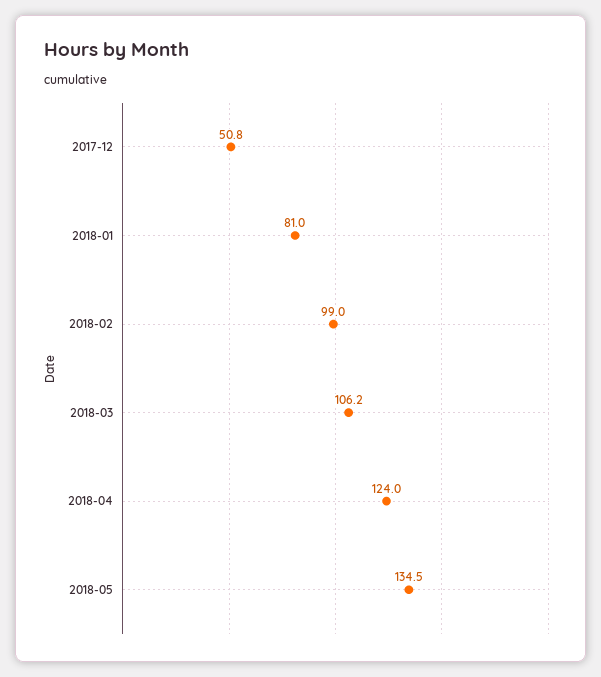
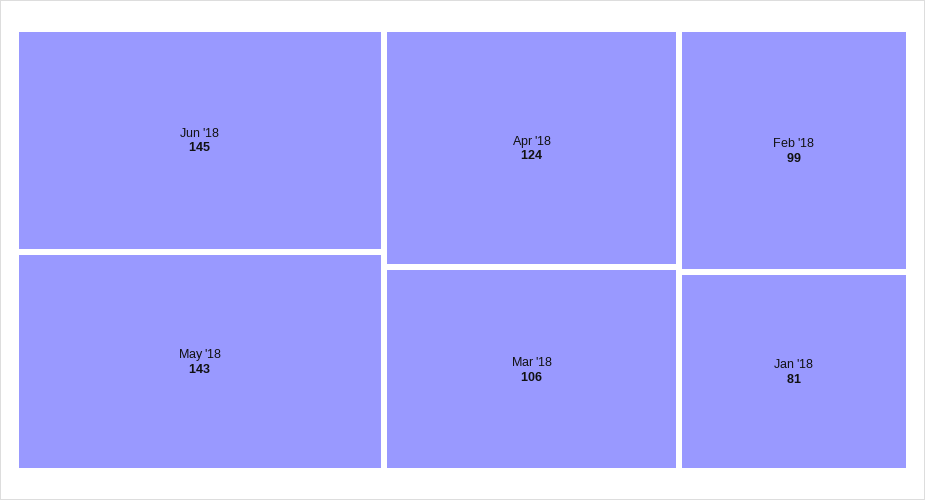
2017-12: 50.8 -> none
2018-05: 134.5 -> 143
Jun '18: none -> 145

